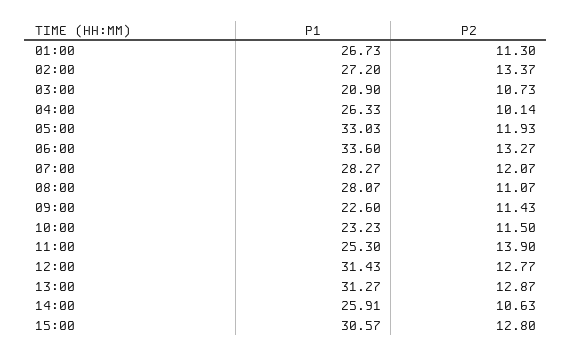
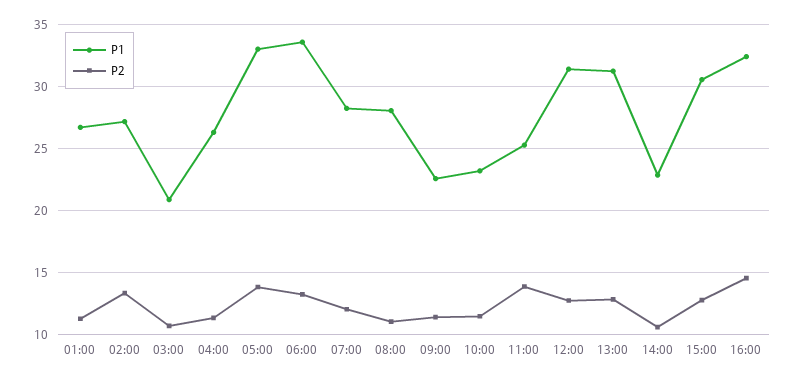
P2, 04:00: 10.14 -> 11.5
P2, 05:00: 11.93 -> 14
P1, 14:00: 25.91 -> 23
P1, 16:00: none -> 32.5
P2, 16:00: none -> 14.5

